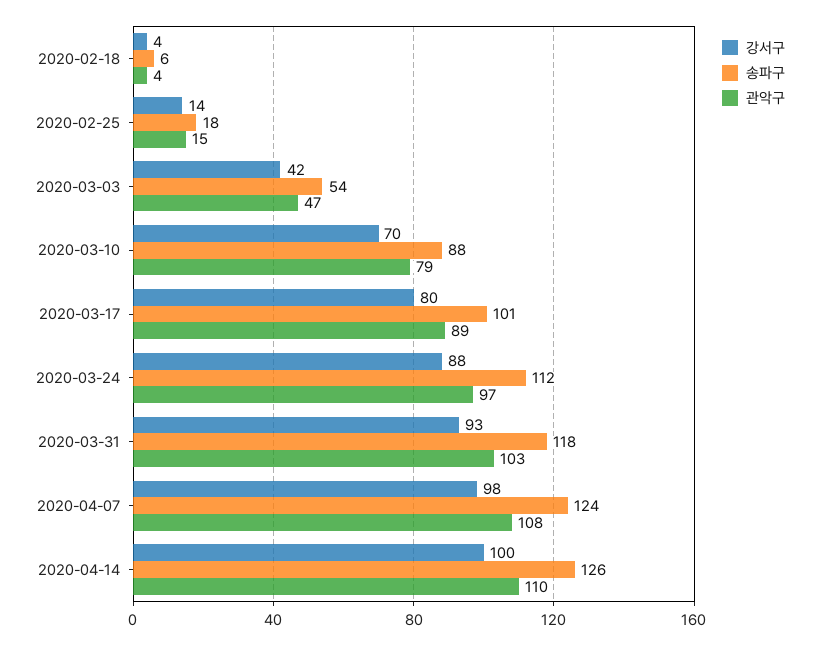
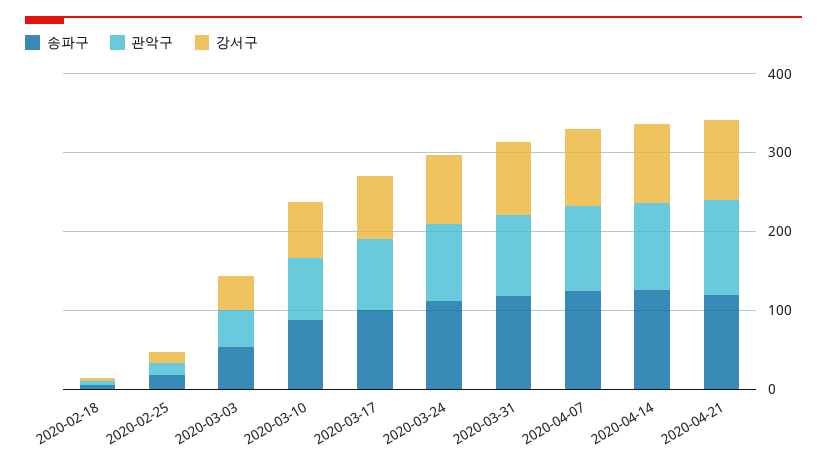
송파구, 2020-04-21: none -> 120
관악구, 2020-04-21: none -> 120
강서구, 2020-04-21: none -> 100

